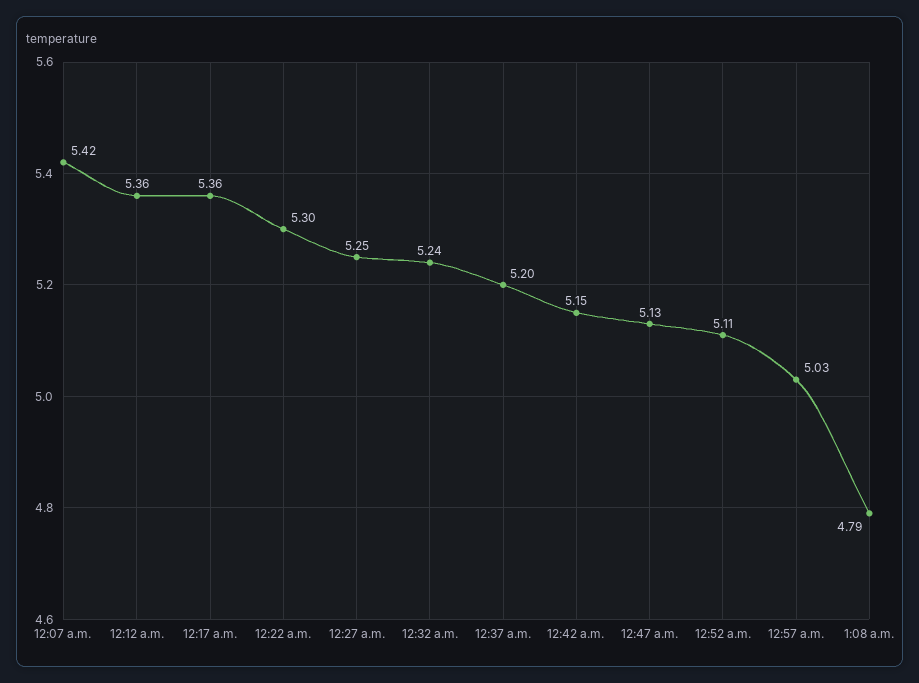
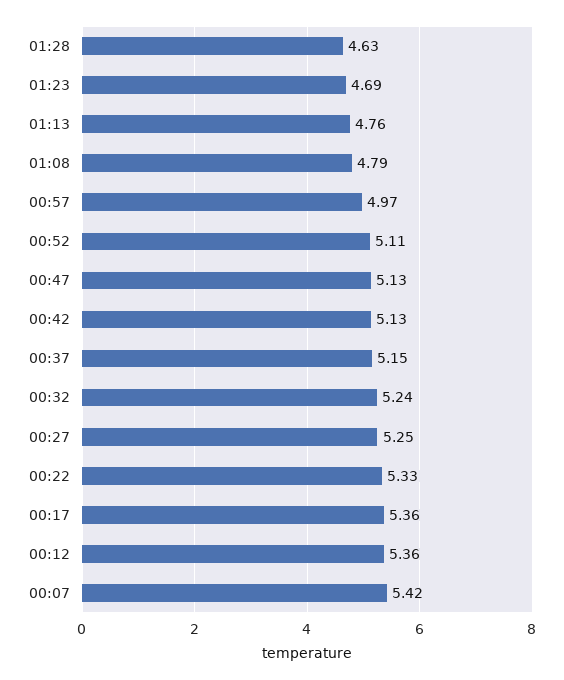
12:22 a.m.: 5.3 -> 5.33
12:37 a.m.: 5.2 -> 5.15
12:42 a.m.: 5.15 -> 5.13
12:57 a.m.: 5.03 -> 4.97
01:28: none -> 4.63
01:23: none -> 4.69
01:13: none -> 4.76

